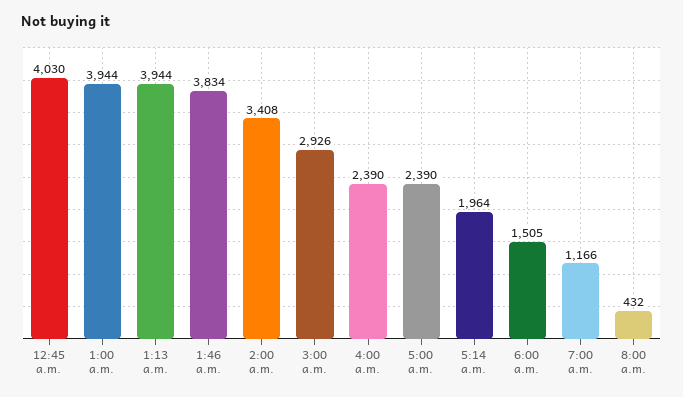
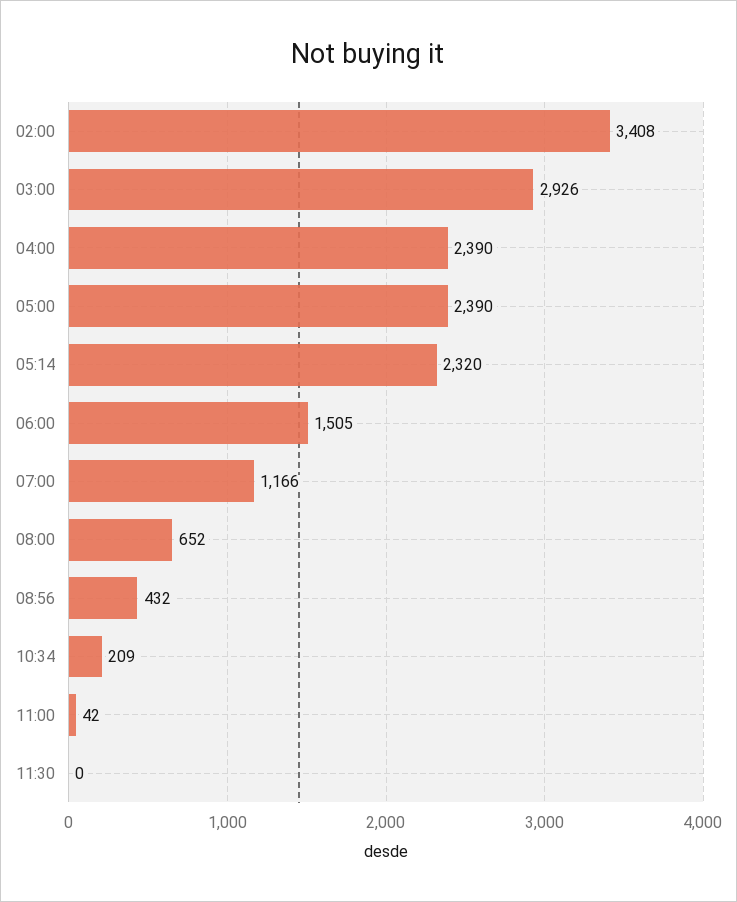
12:45 a.m.: 4030 -> none
1:00 a.m.: 3944 -> none
1:13 a.m.: 3944 -> none
1:46 a.m.: 3834 -> none
5:14 a.m.: 1964 -> 2320
8:00 a.m.: 432 -> 652
08:56: none -> 432
10:34: none -> 209
11:00: none -> 42
11:30: none -> 0

